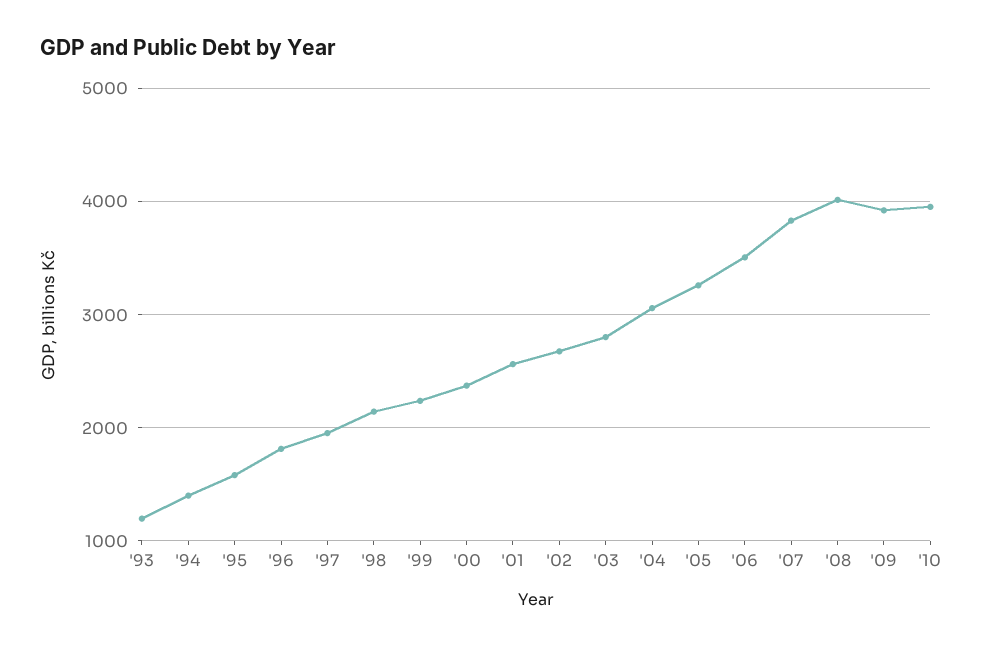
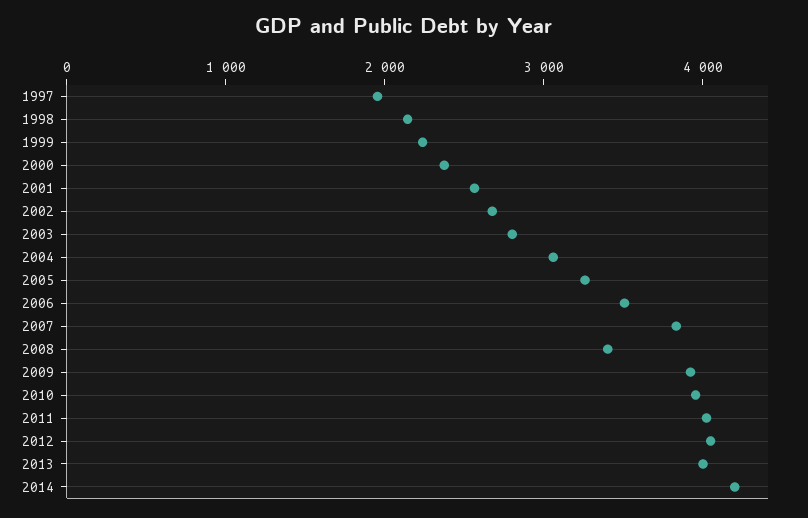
'93: 1200 -> none
'94: 1400 -> none
'95: 1600 -> none
'96: 1800 -> none
'08: 4000 -> 3400
2011: none -> 4000
2012: none -> 4000
2013: none -> 4000
2014: none -> 4200

